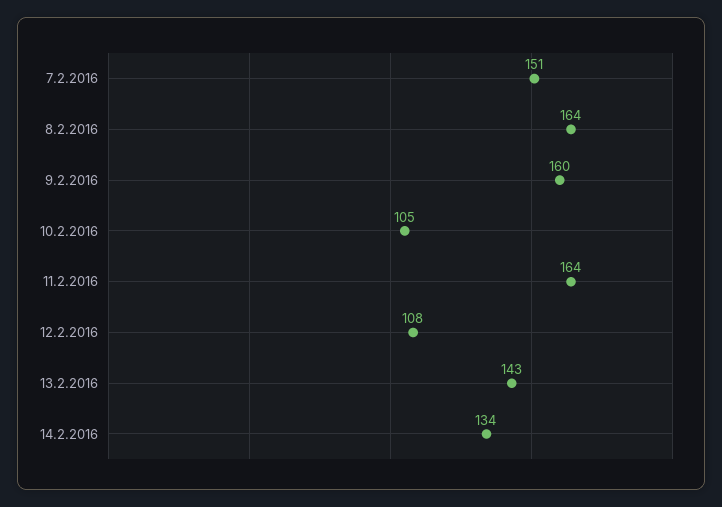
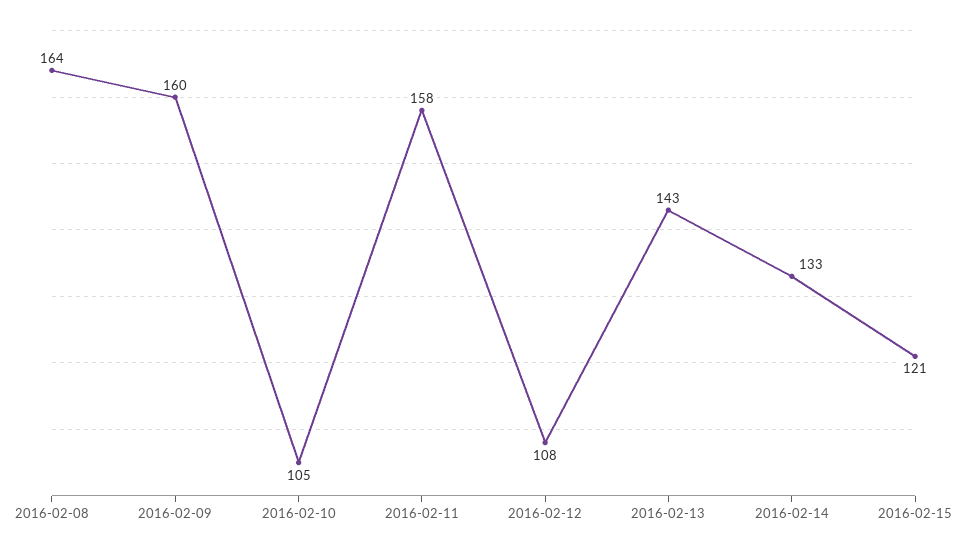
7.2.2016: 151 -> none
11.2.2016: 164 -> 158
14.2.2016: 134 -> 133
2016-02-15: none -> 121

